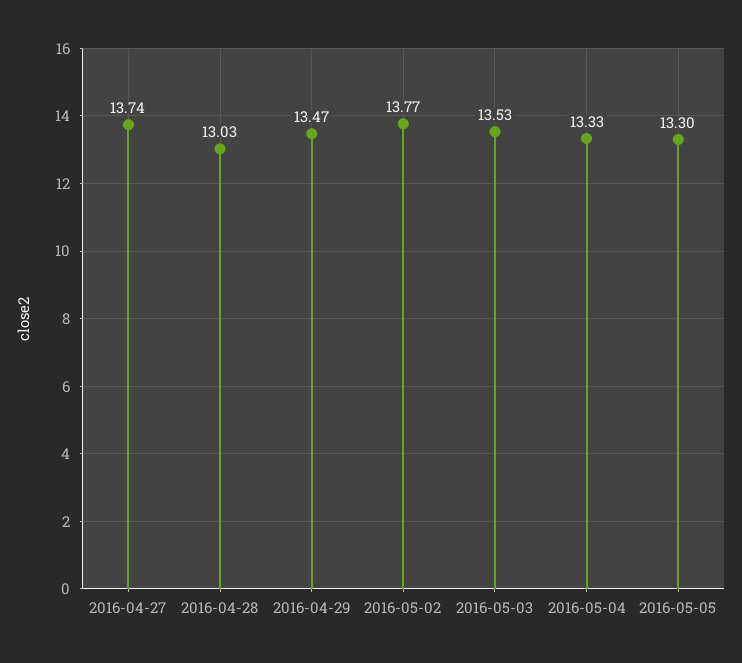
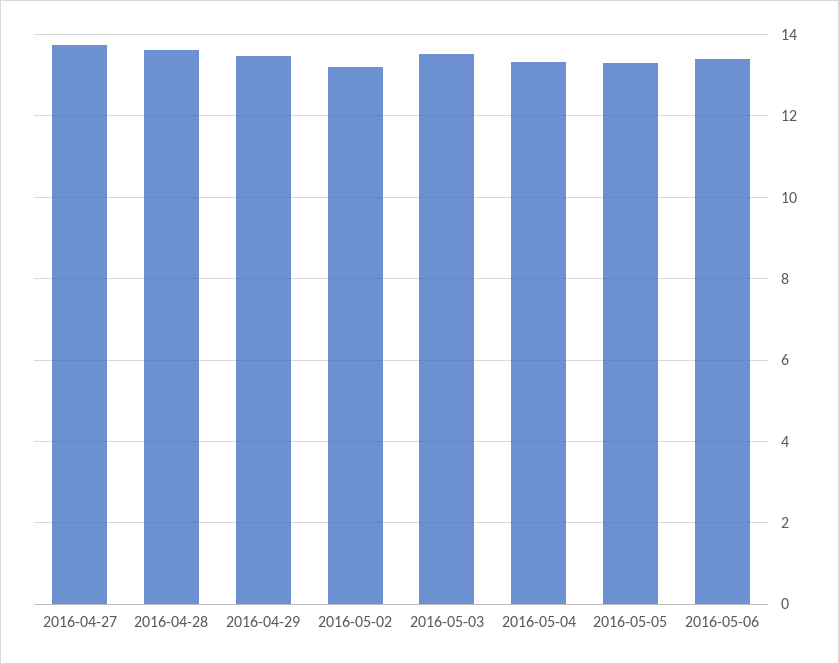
2016-04-28: 13.03 -> 13.6
2016-05-02: 13.77 -> 13.2
2016-05-06: none -> 13.4

